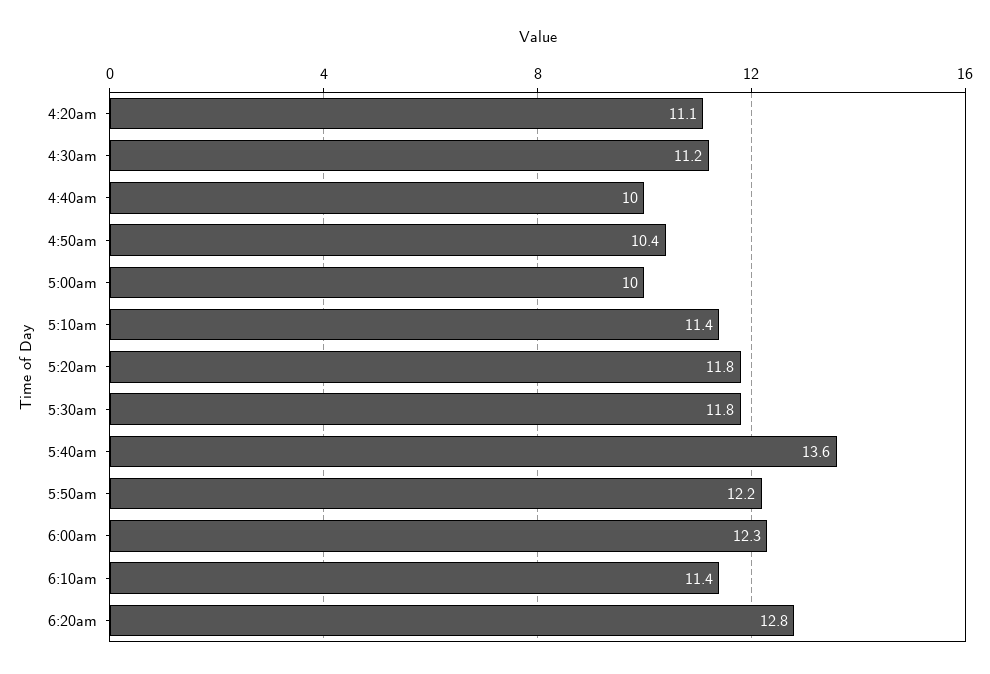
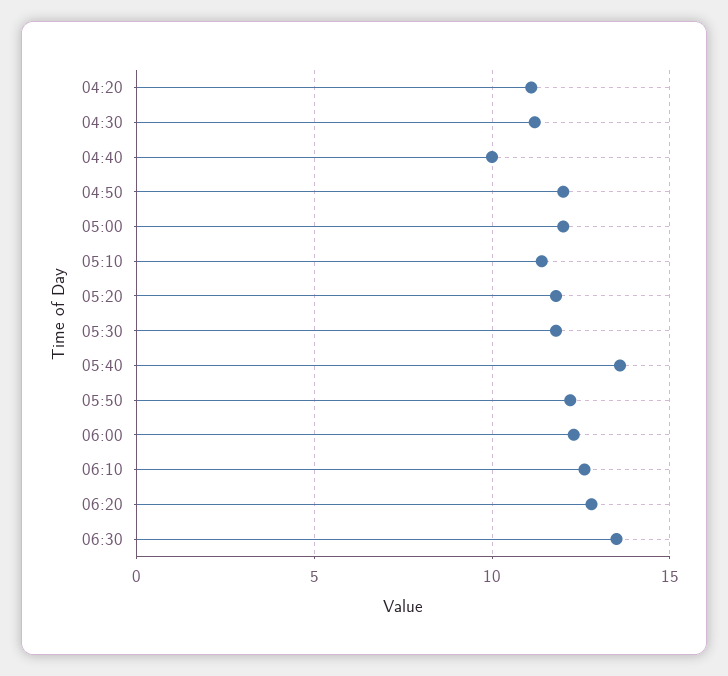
4:50am: 10.4 -> 12
5:00am: 10 -> 12
6:10am: 11.4 -> 12.5
06:30: none -> 13.5

